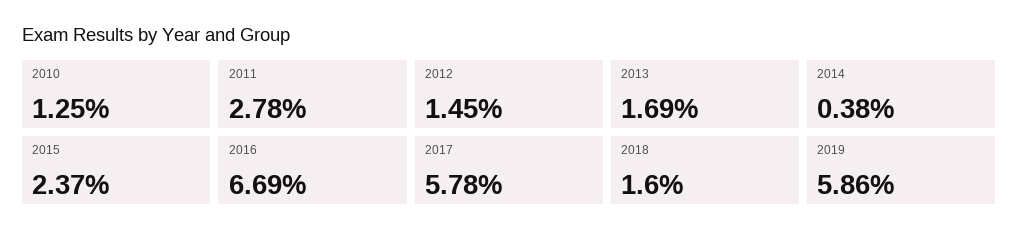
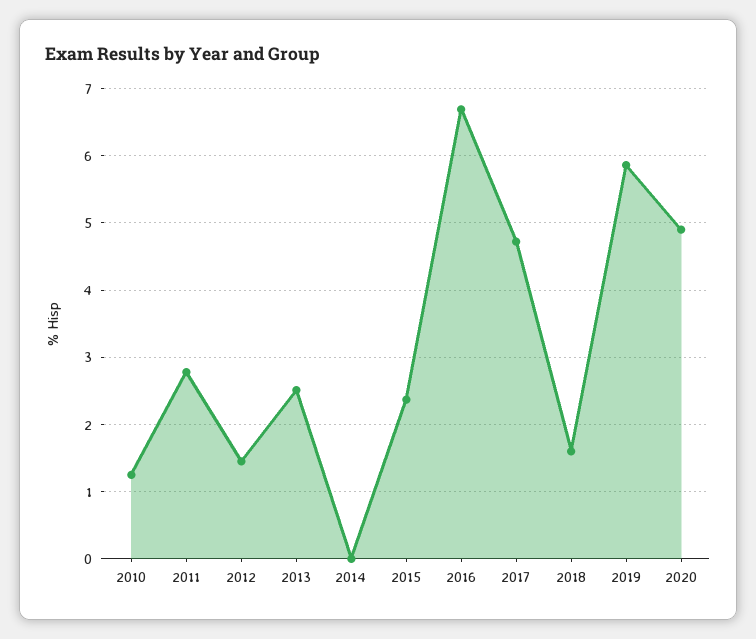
2013: 1.69 -> 2.5
2014: 0.38 -> 0
2017: 5.78 -> 4.7
2020: none -> 4.9

